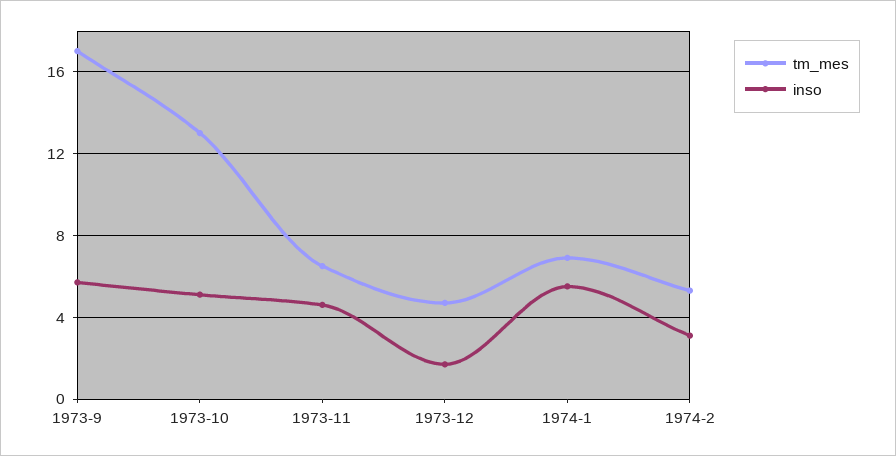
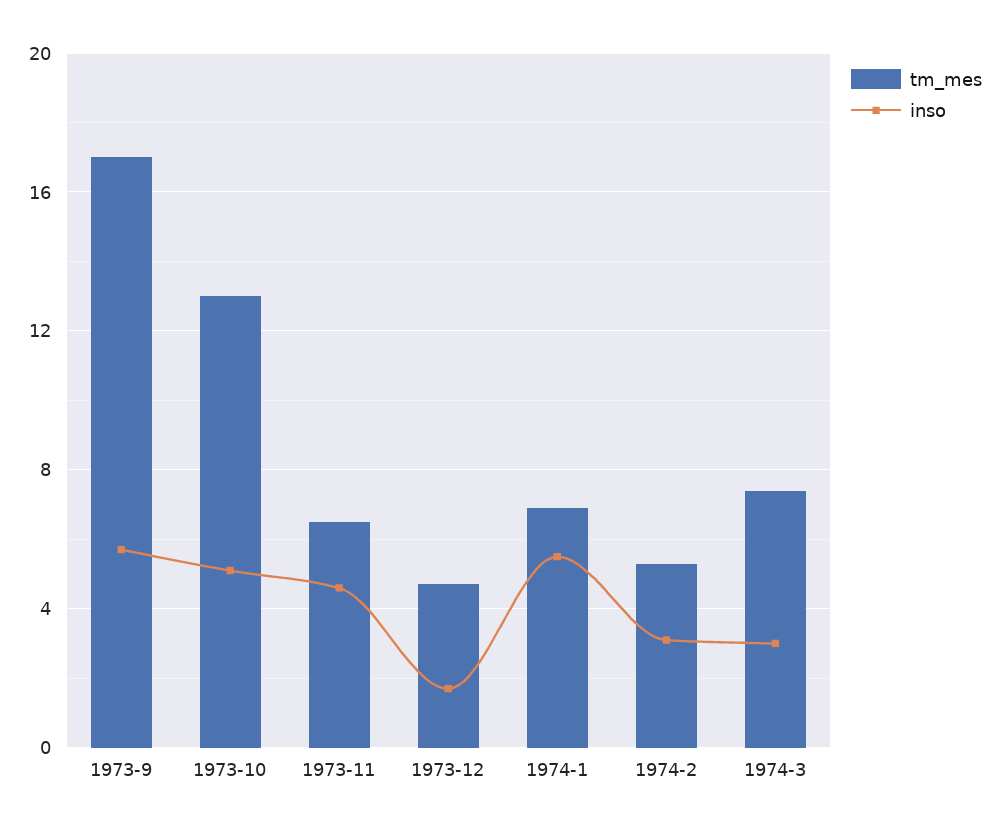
tm_mes, 1974-3: none -> 7.5
inso, 1974-3: none -> 3

